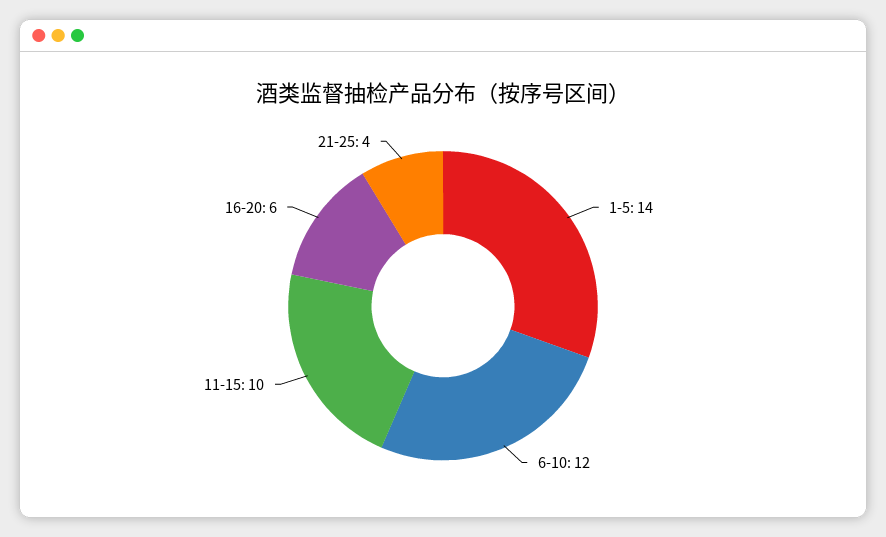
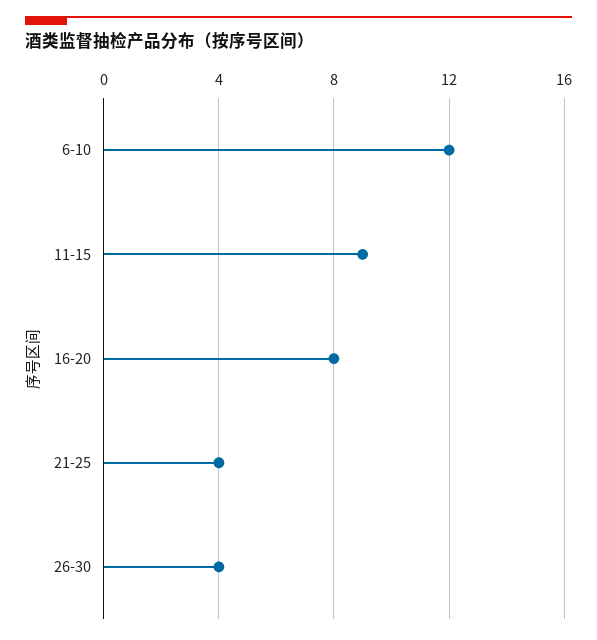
1-5: 14 -> none
11-15: 10 -> 9
16-20: 6 -> 8
26-30: none -> 4

